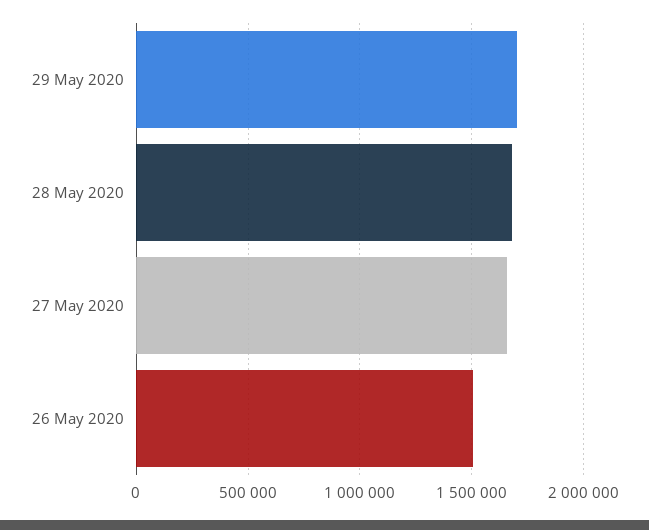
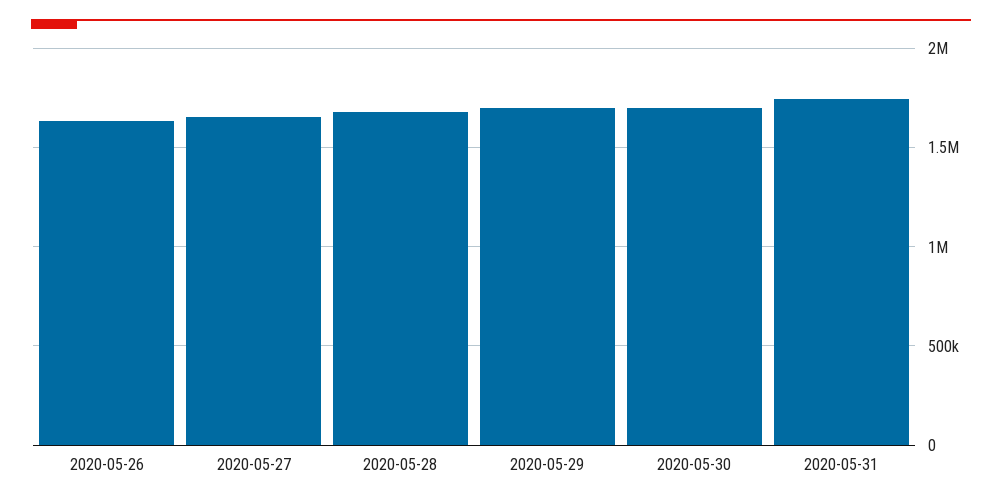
26 May 2020: 1500000 -> 1650000
2020-05-30: none -> 1700000
2020-05-31: none -> 1750000

